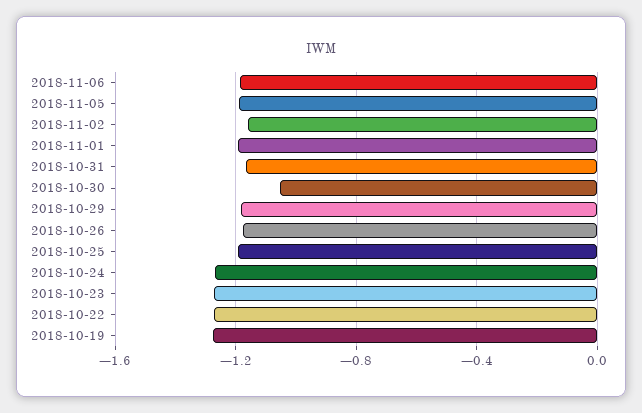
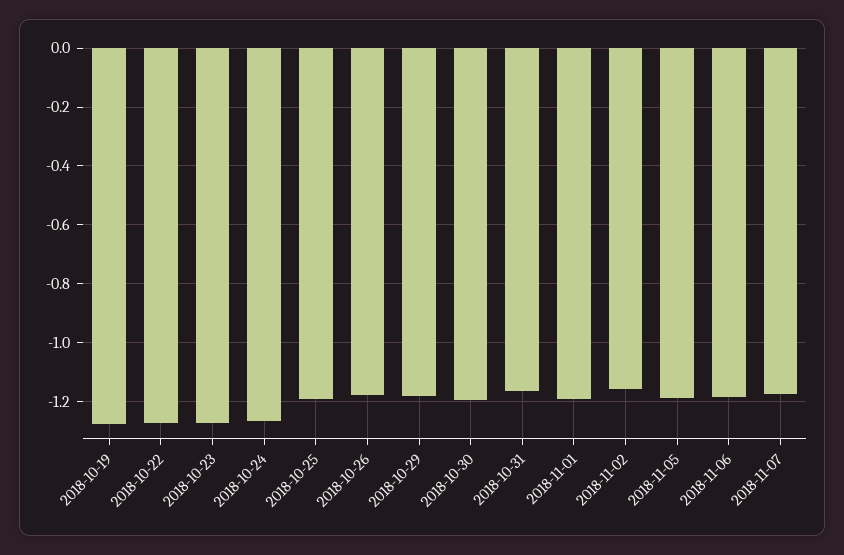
2018-10-30: -1.05 -> -1.2
2018-11-07: none -> -1.175

